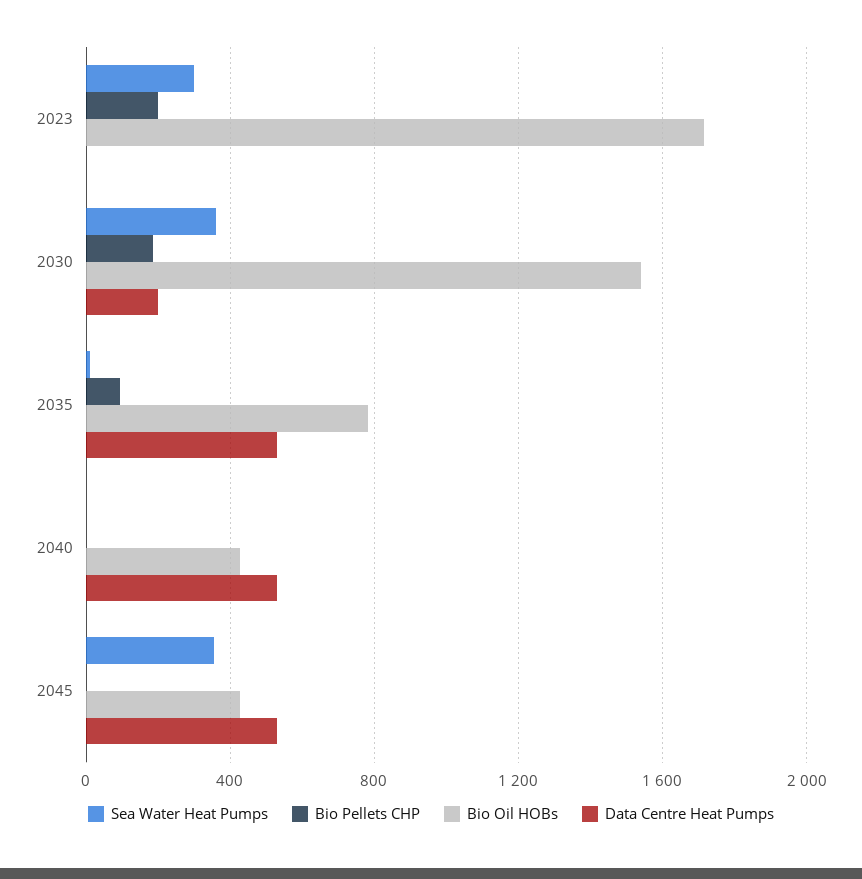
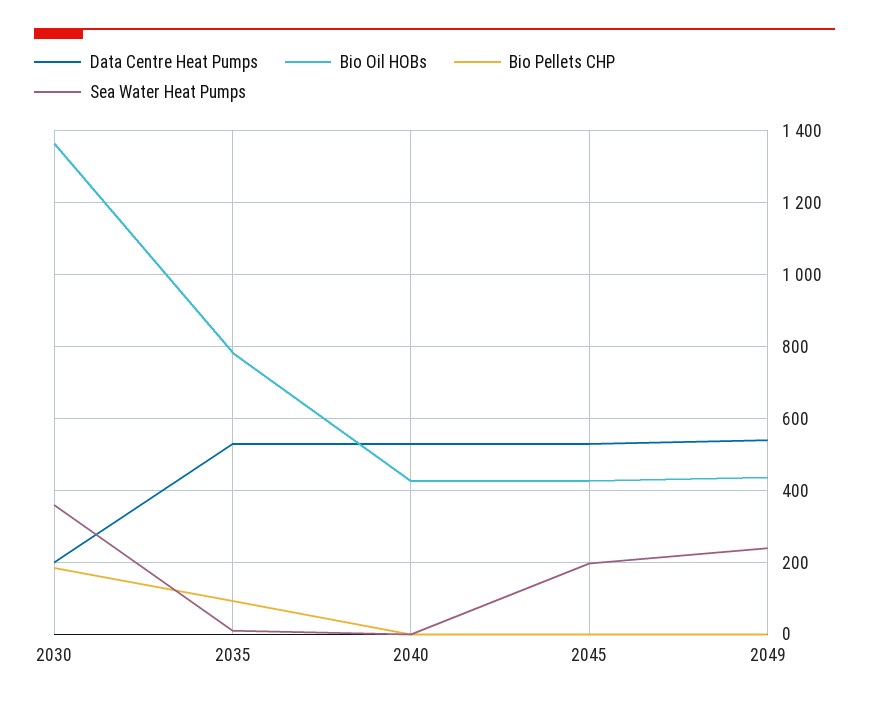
Sea Water Heat Pumps, 2023: 300 -> none
Bio Pellets CHP, 2023: 200 -> none
Bio Oil HOBs, 2023: 1700 -> none
Data Centre Heat Pumps, 2023: 0 -> none
Bio Oil HOBs, 2030: 1550 -> 1360
Sea Water Heat Pumps, 2045: 350 -> 200
Data Centre Heat Pumps, 2049: none -> 540
Bio Oil HOBs, 2049: none -> 440
Bio Pellets CHP, 2049: none -> 0
Sea Water Heat Pumps, 2049: none -> 240

